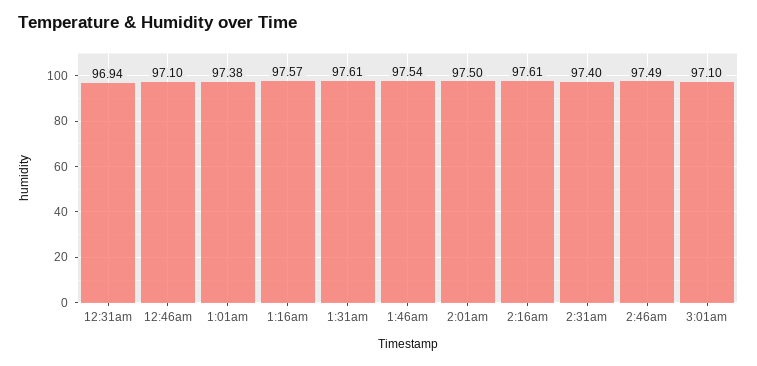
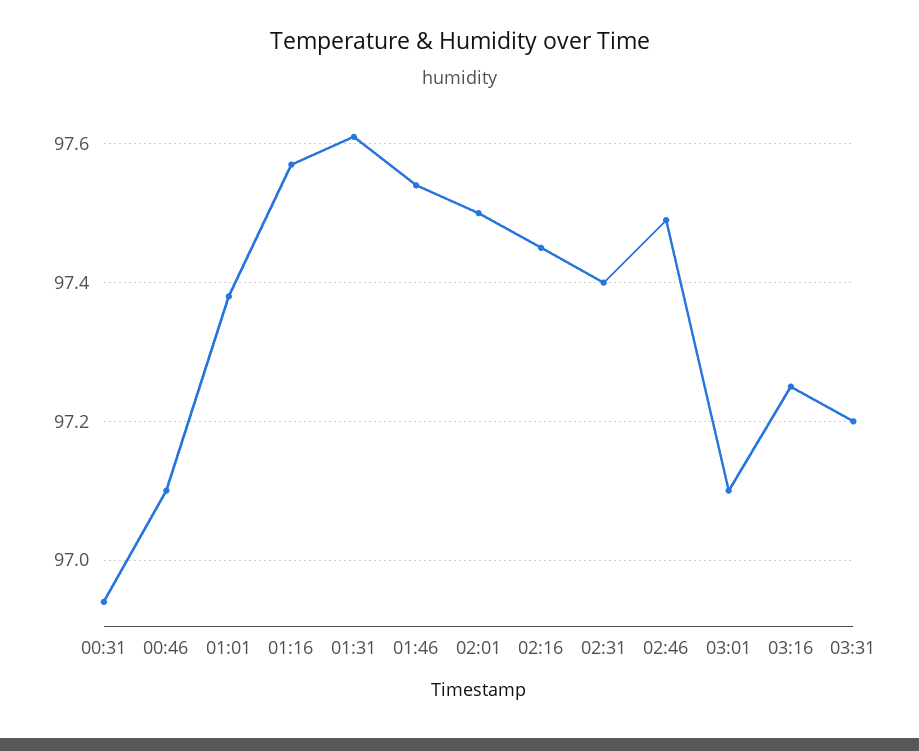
2:16am: 97.61 -> 97.45
03:16: none -> 97.25
03:31: none -> 97.2

